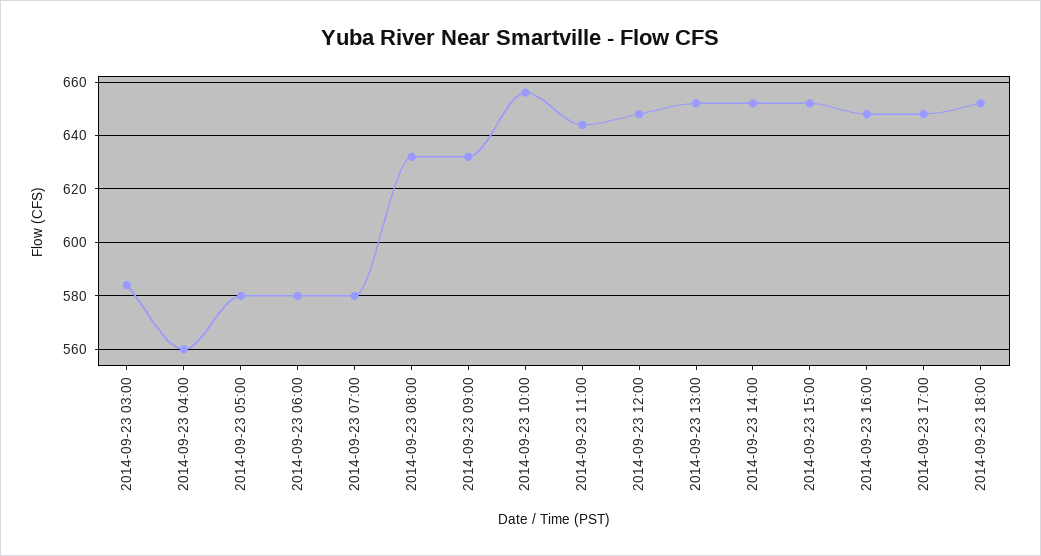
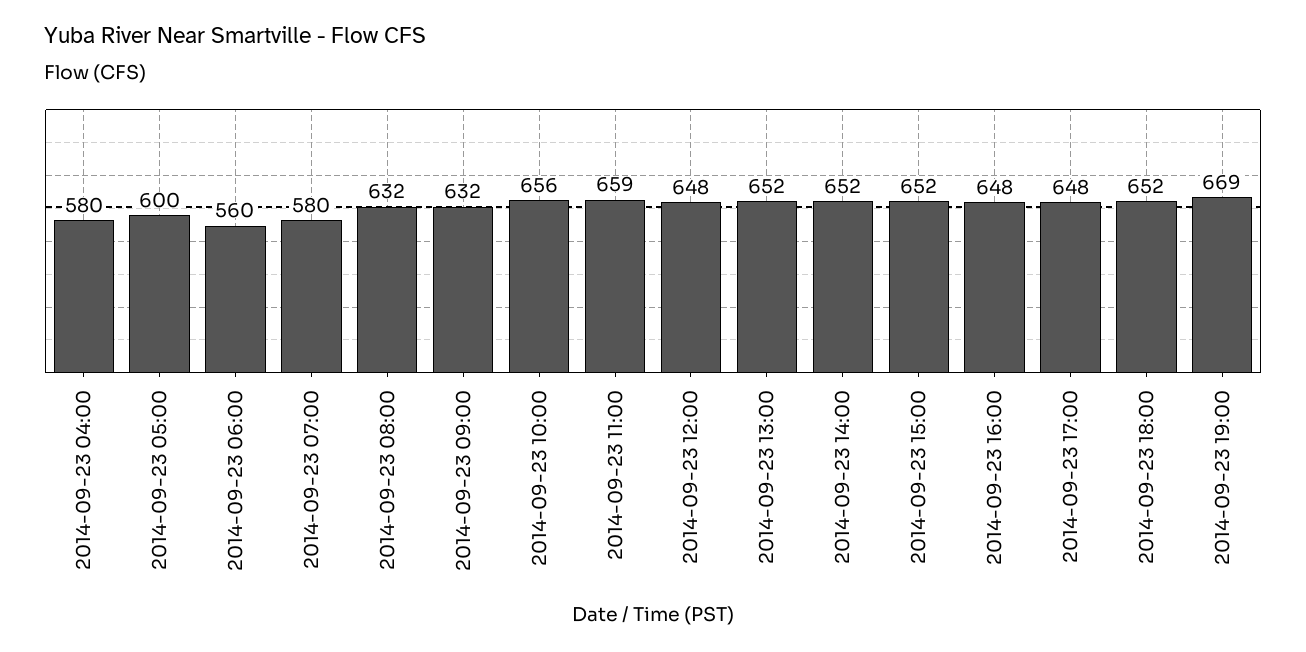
2014-09-23 03:00: 585 -> none
2014-09-23 04:00: 560 -> 580
2014-09-23 05:00: 580 -> 600
2014-09-23 06:00: 580 -> 560
2014-09-23 11:00: 645 -> 659
2014-09-23 19:00: none -> 669

